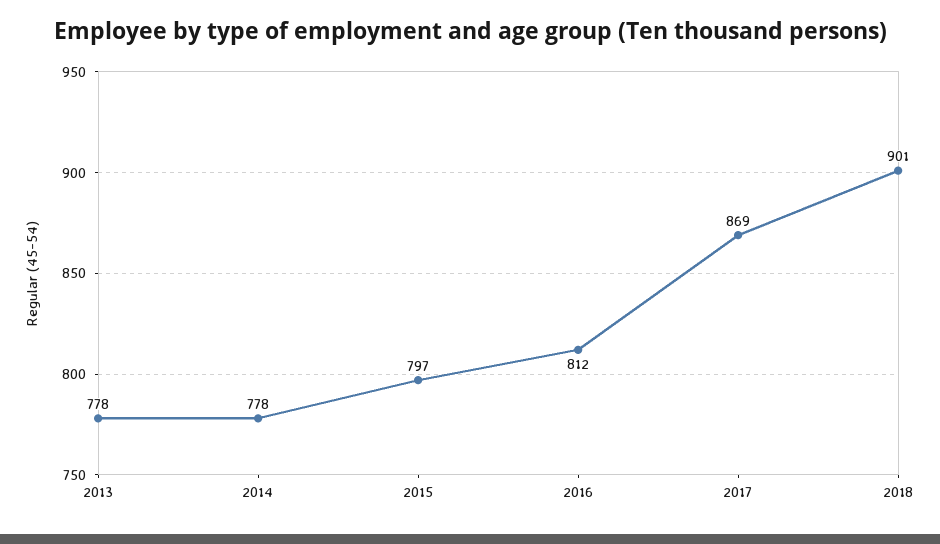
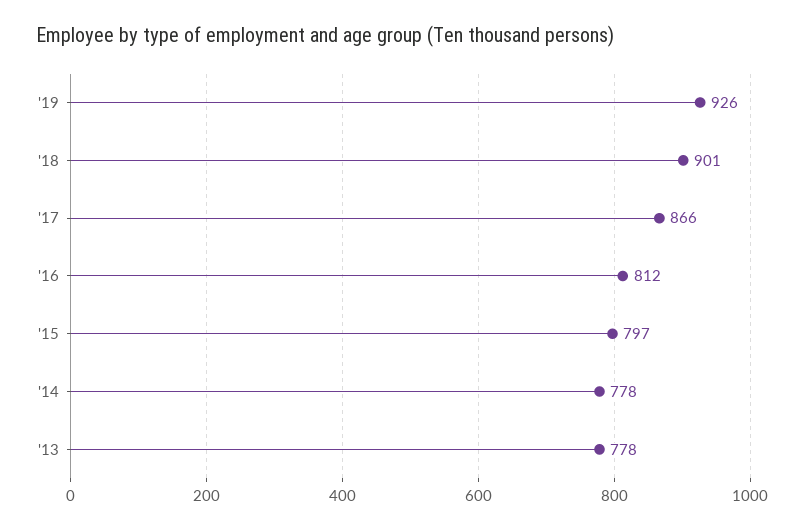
2017: 869 -> 866
'19: none -> 926

